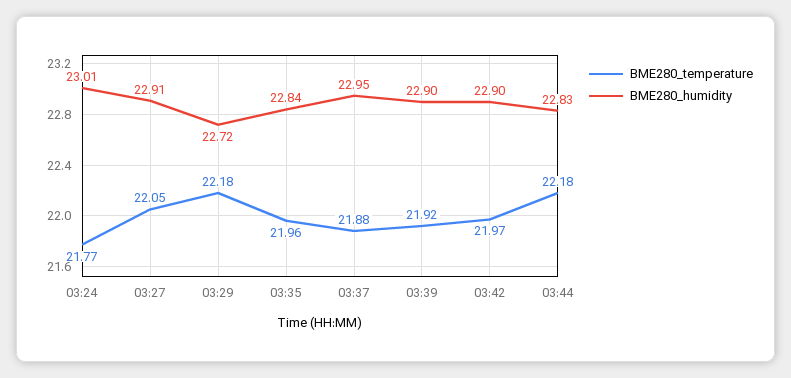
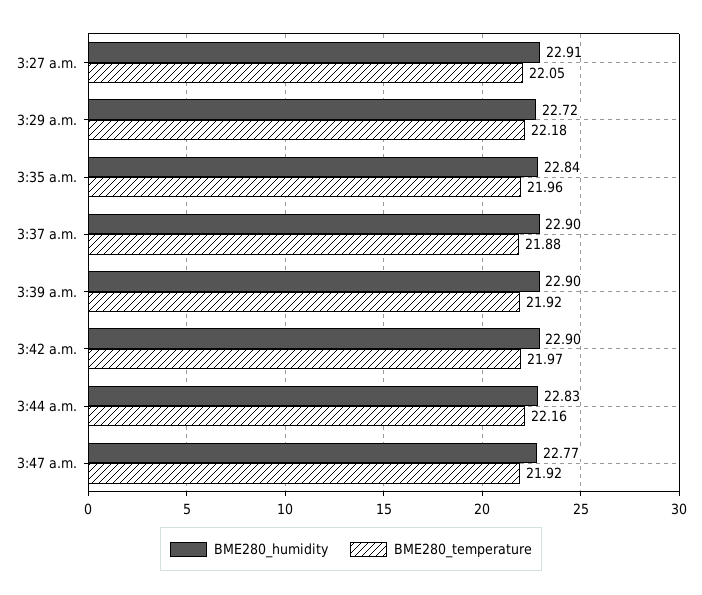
BME280_temperature, 03:24: 21.77 -> none
BME280_humidity, 03:24: 23.01 -> none
BME280_humidity, 03:37: 22.95 -> 22.9
BME280_temperature, 03:44: 22.18 -> 22.16
BME280_humidity, 3:47 a.m.: none -> 22.77
BME280_temperature, 3:47 a.m.: none -> 21.92

